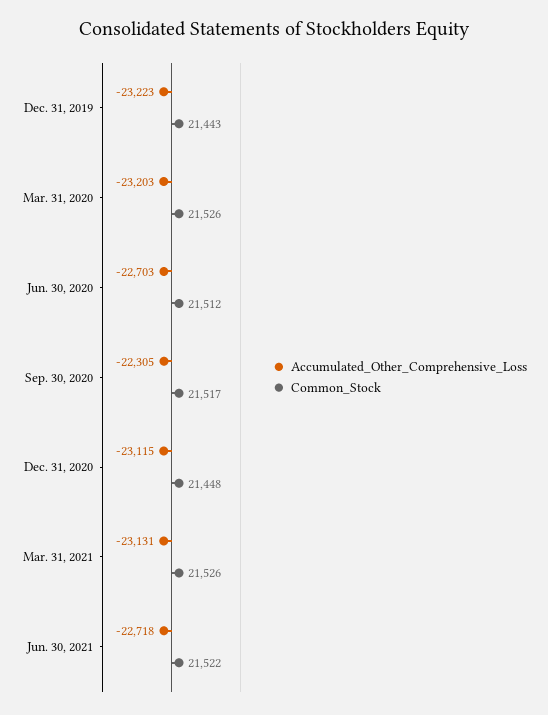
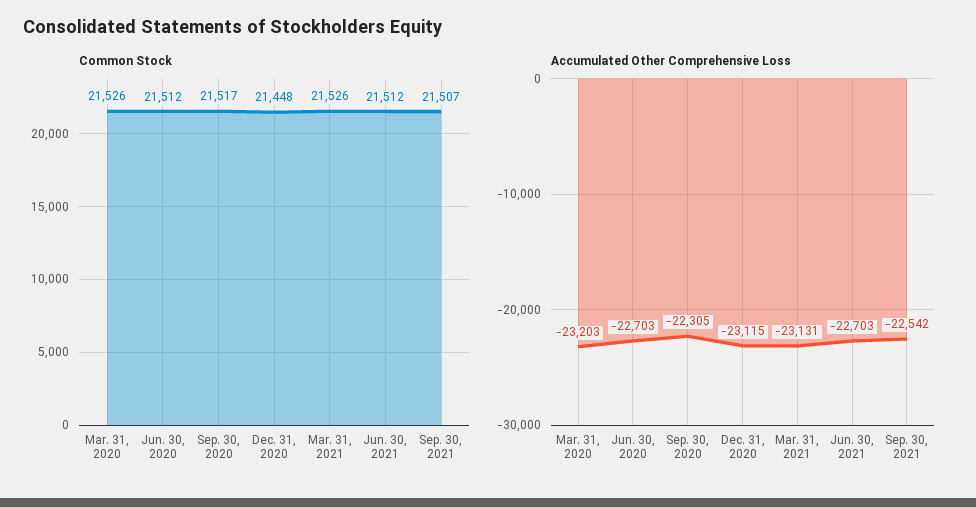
Accumulated_Other_Comprehensive_Loss, Dec. 31, 2019: -23223 -> none
Common_Stock, Dec. 31, 2019: 21443 -> none
Accumulated_Other_Comprehensive_Loss, Jun. 30, 2021: -22718 -> -22703
Common_Stock, Jun. 30, 2021: 21522 -> 21512
Common_Stock, Sep. 30, 2021: none -> 21507
Accumulated_Other_Comprehensive_Loss, Sep. 30, 2021: none -> -22542

